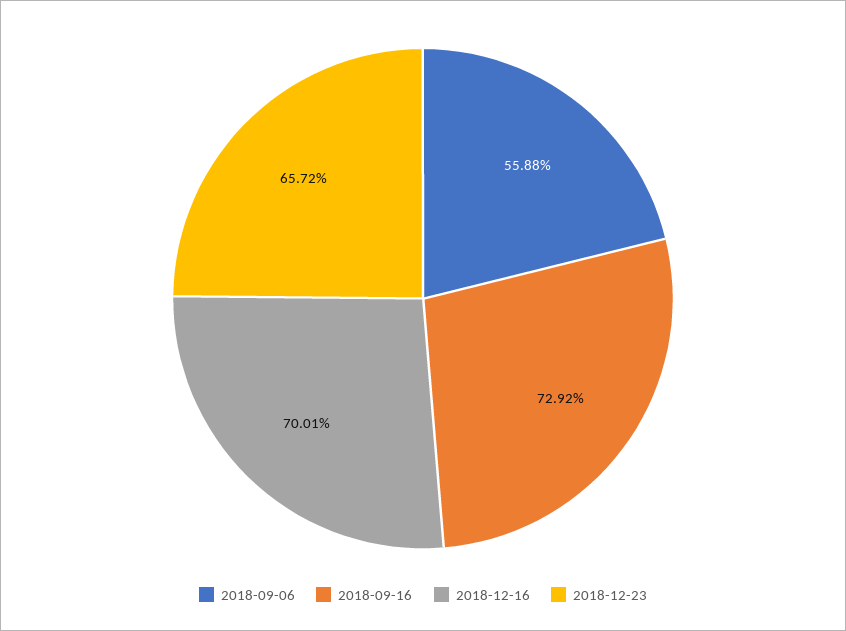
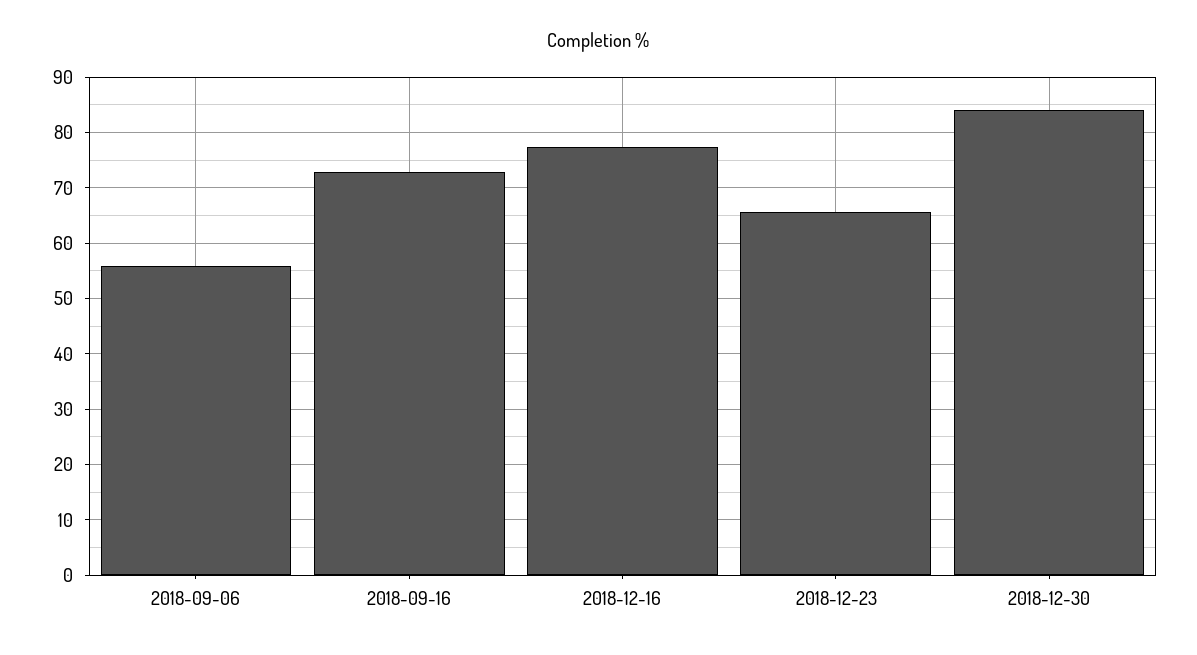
2018-12-16: 70.01 -> 78
2018-12-30: none -> 84

